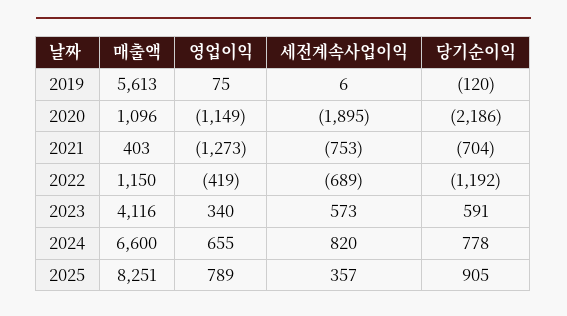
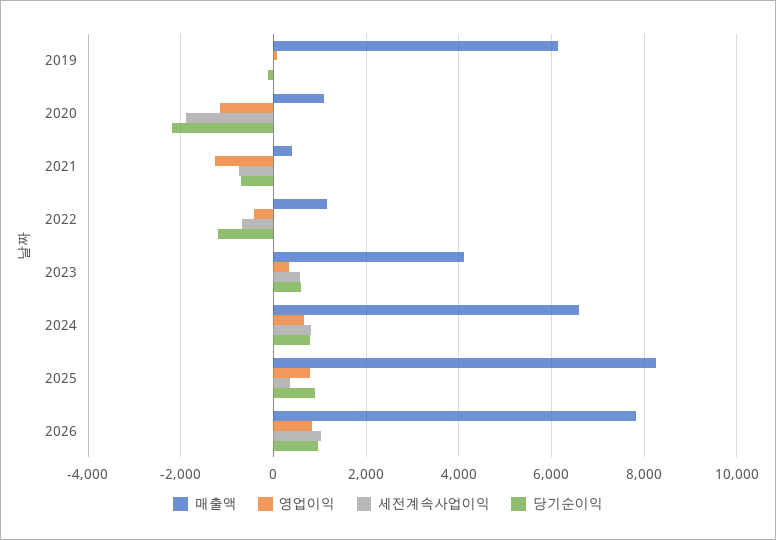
매출액, 2019: 5613 -> 6200
매출액, 2026: none -> 7800
영업이익, 2026: none -> 800
세전계속사업이익, 2026: none -> 1000
당기순이익, 2026: none -> 1000

